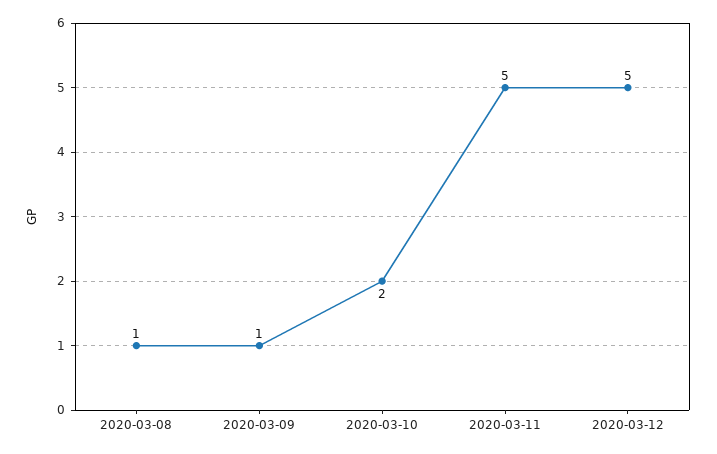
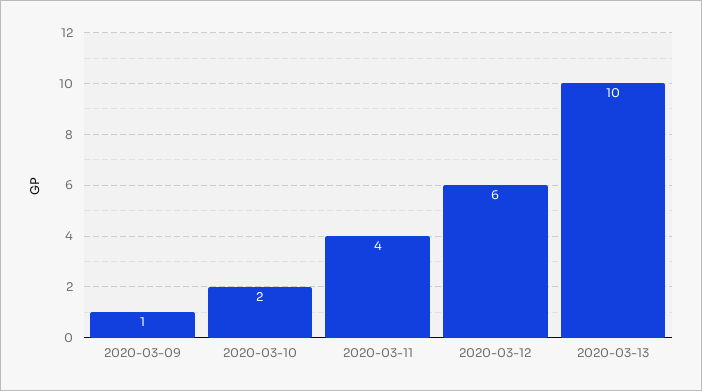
2020-03-08: 1 -> none
2020-03-11: 5 -> 4
2020-03-12: 5 -> 6
2020-03-13: none -> 10

